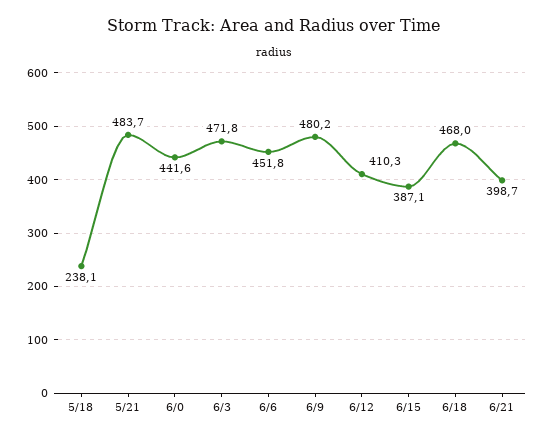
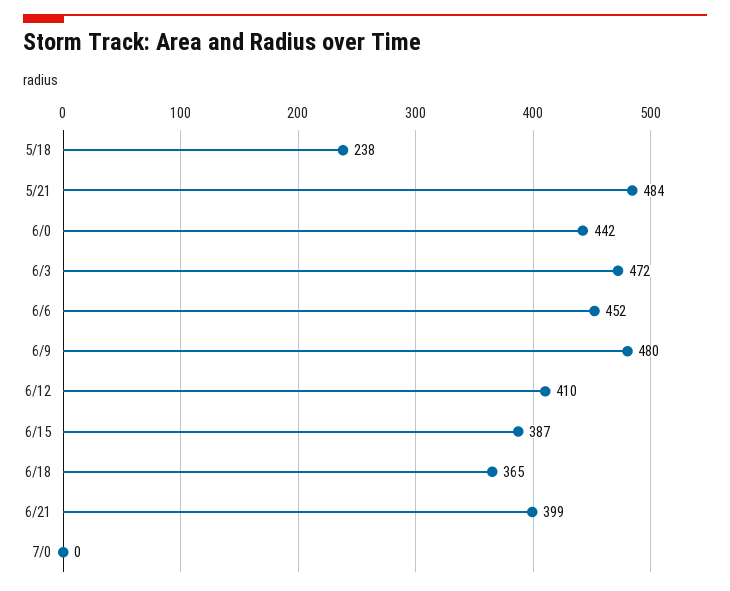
6/18: 468 -> 365
7/0: none -> 0

